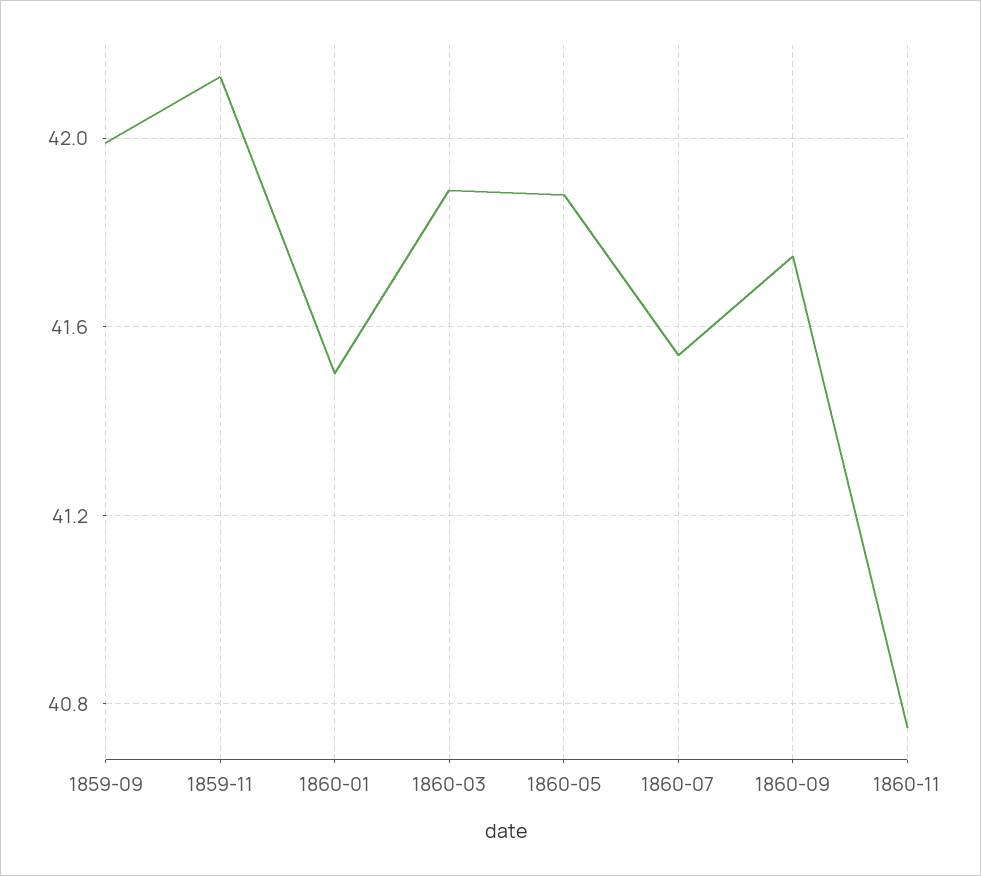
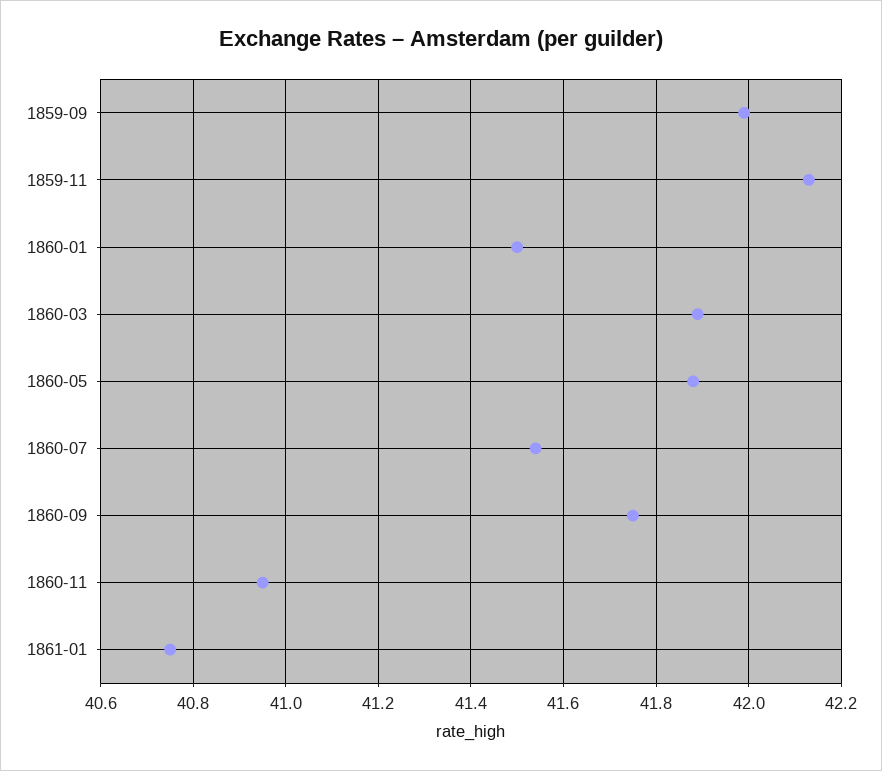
1860-11: 40.75 -> 40.95
1861-01: none -> 40.75

